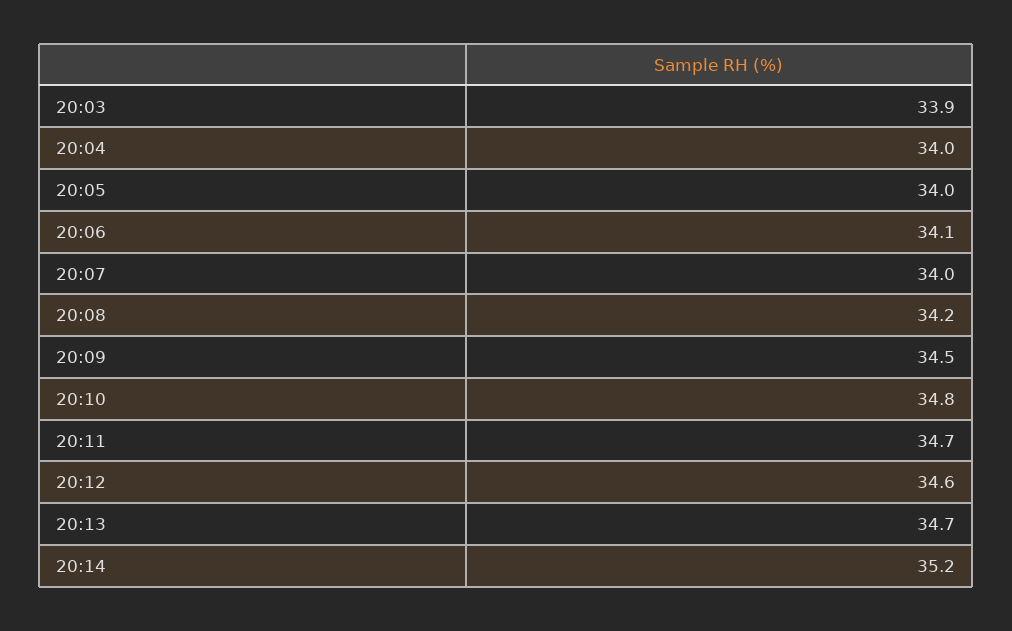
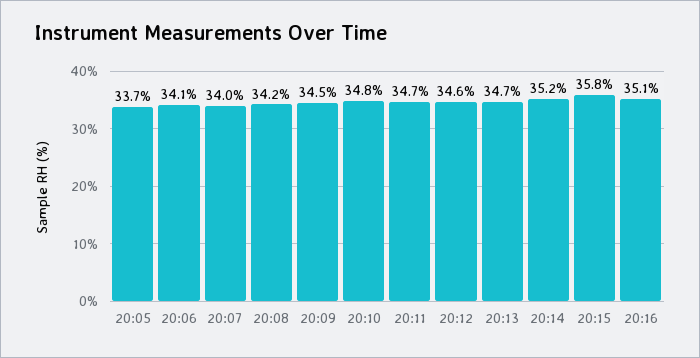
20:03: 33.9 -> none
20:04: 34 -> none
20:05: 34 -> 33.7
20:15: none -> 35.8
20:16: none -> 35.1

